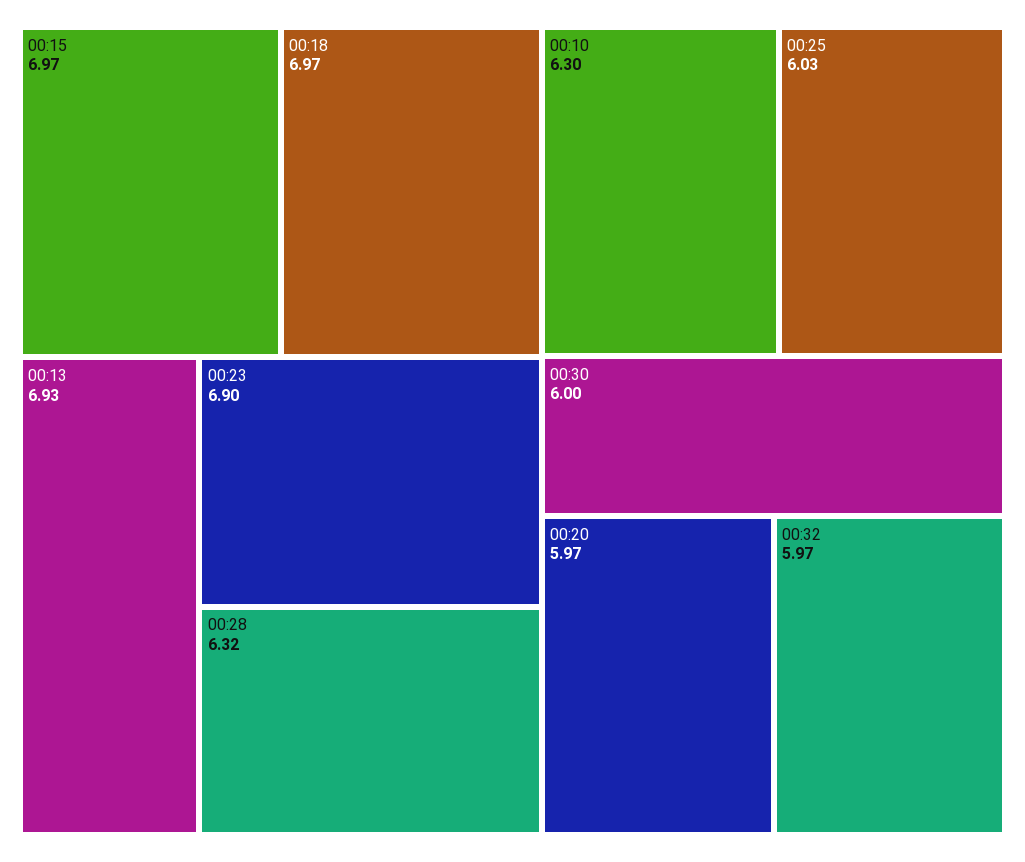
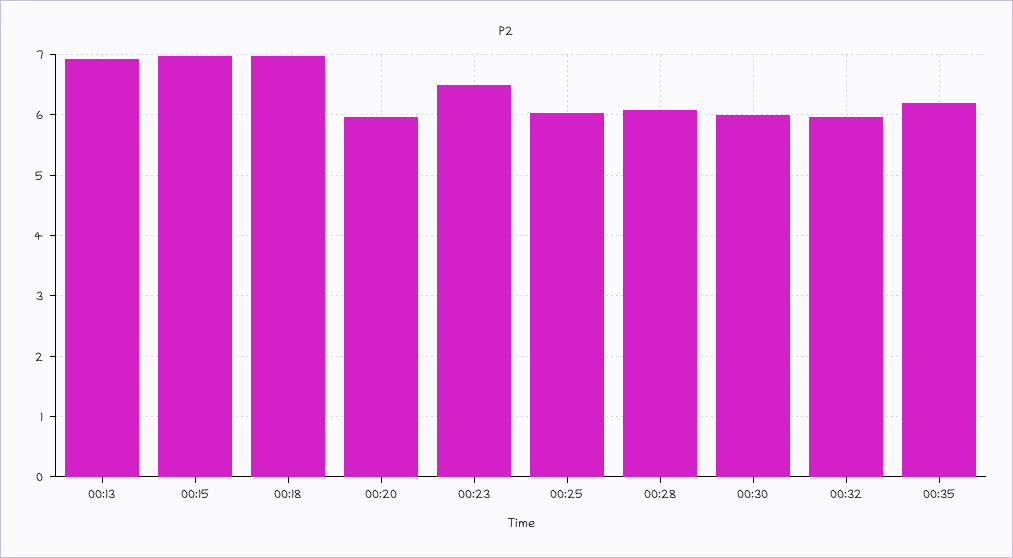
00:23: 6.9 -> 6.5
00:28: 6.32 -> 6.1
00:10: 6.3 -> none
00:35: none -> 6.2

